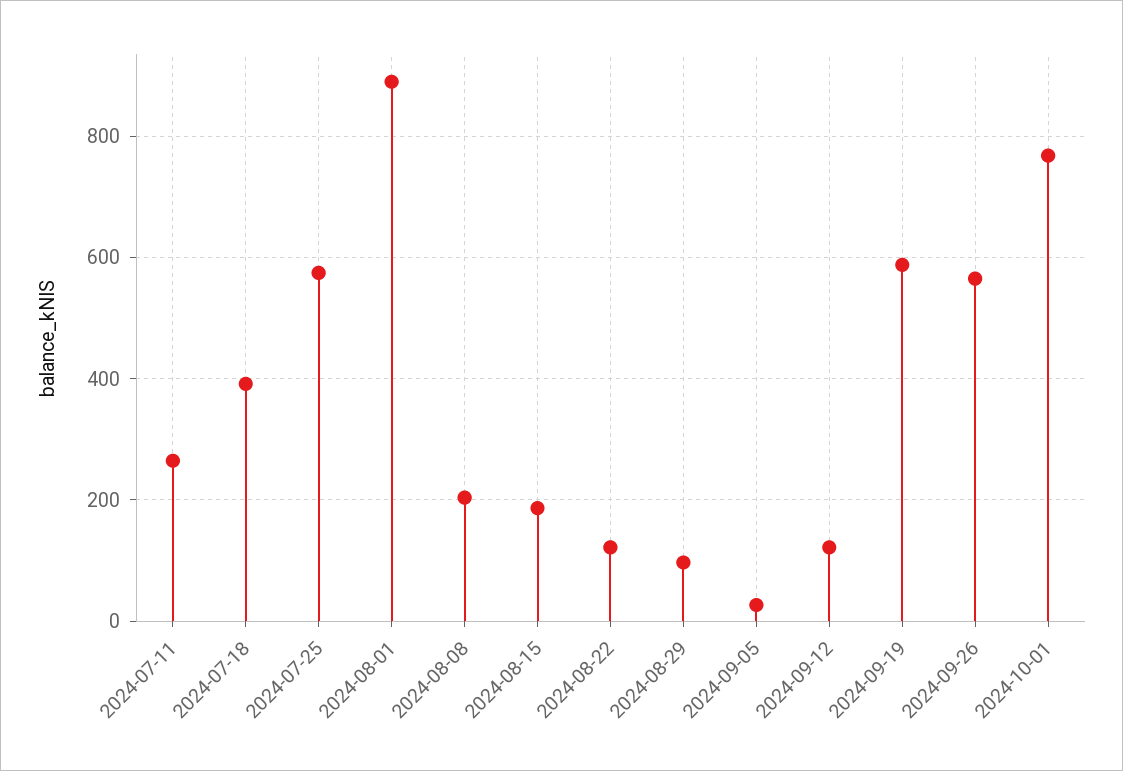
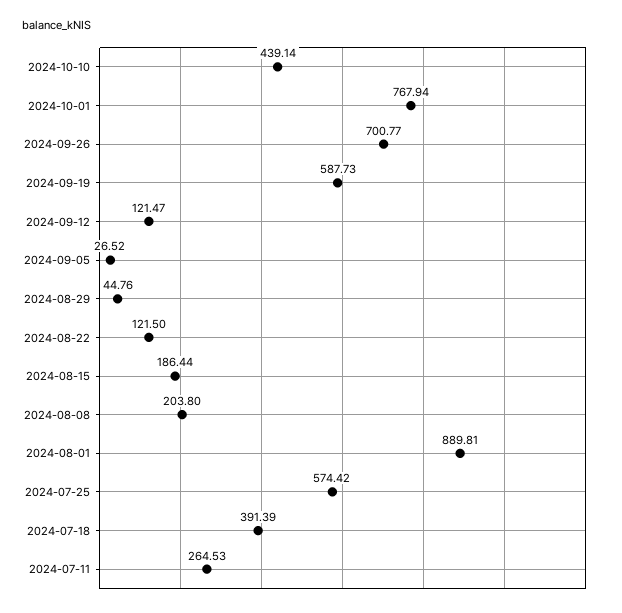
2024-08-29: 100 -> 44.76
2024-09-26: 560 -> 700.77
2024-10-10: none -> 439.14

